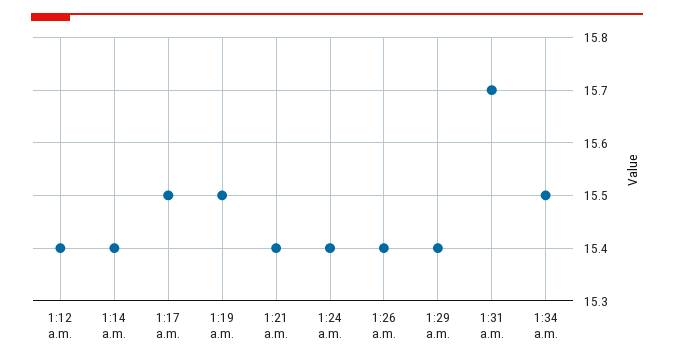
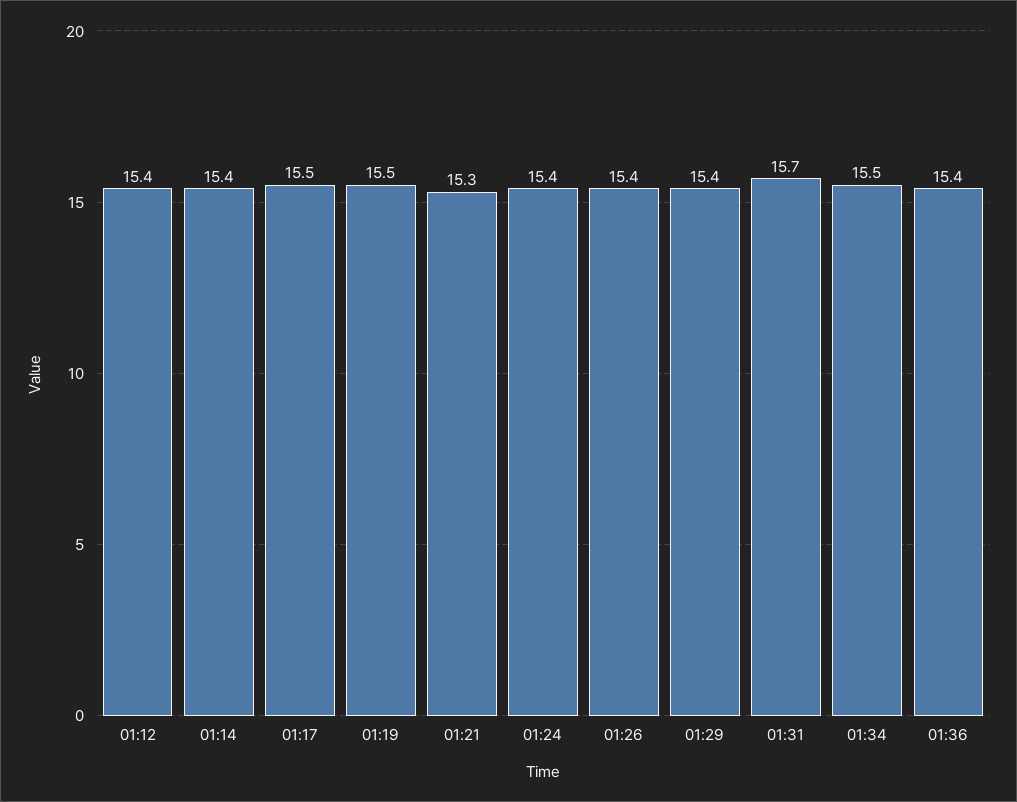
1:21 a.m.: 15.4 -> 15.3
01:36: none -> 15.4

